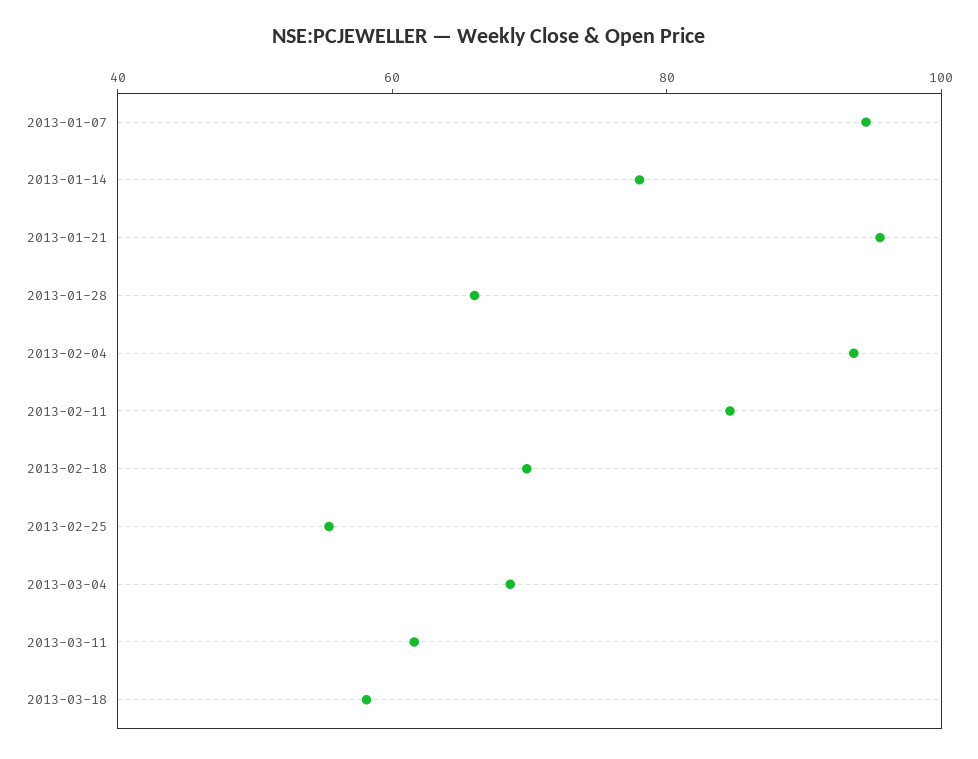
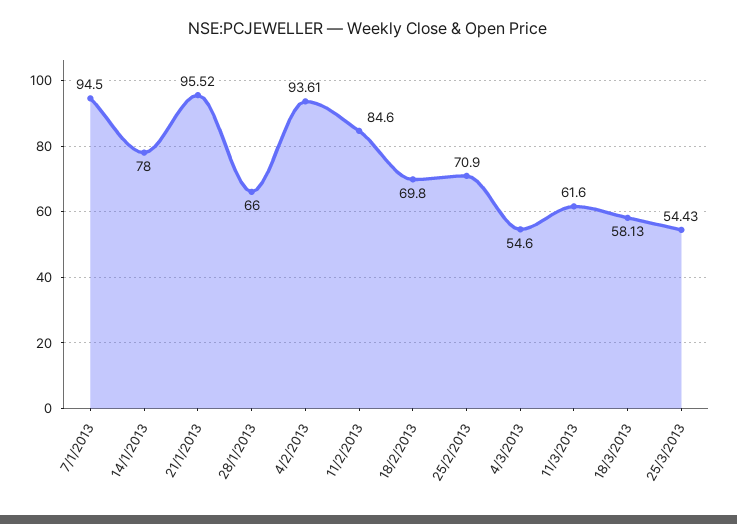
2013-02-25: 55 -> 70.9
2013-03-04: 70 -> 54.6
25/3/2013: none -> 54.43

